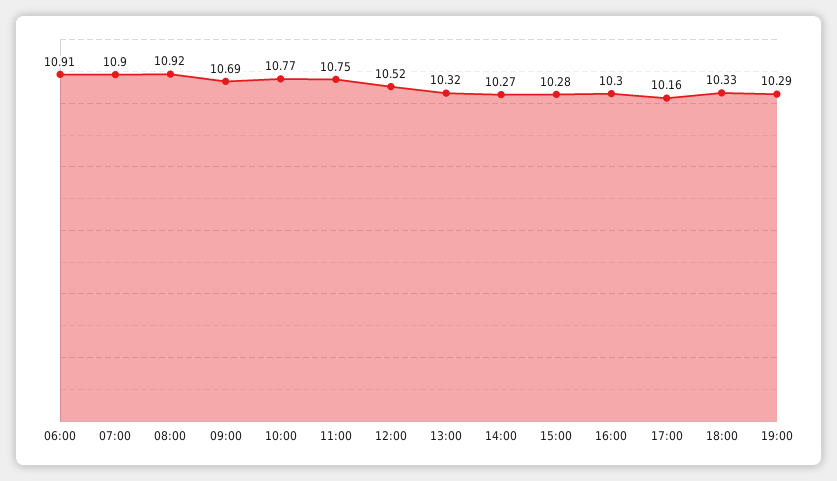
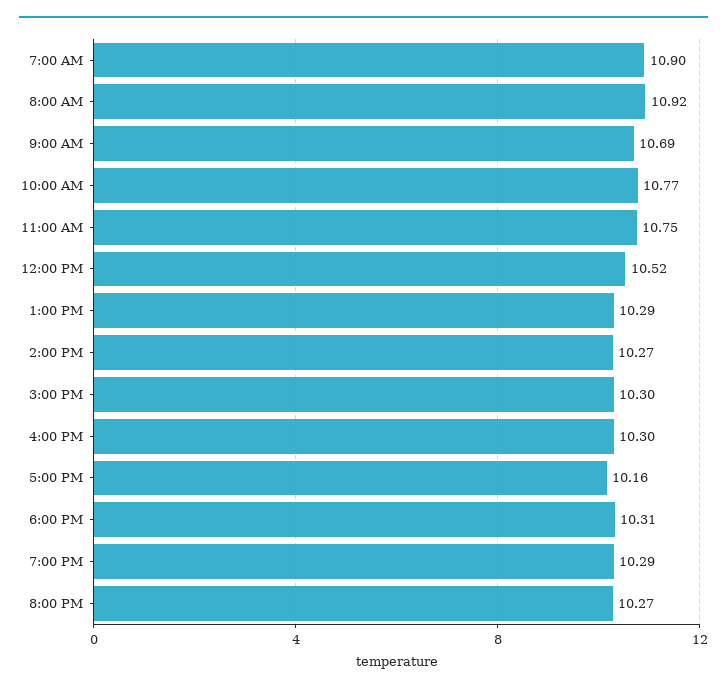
06:00: 10.91 -> none
13:00: 10.32 -> 10.29
15:00: 10.28 -> 10.3
18:00: 10.33 -> 10.31
8:00 PM: none -> 10.27

